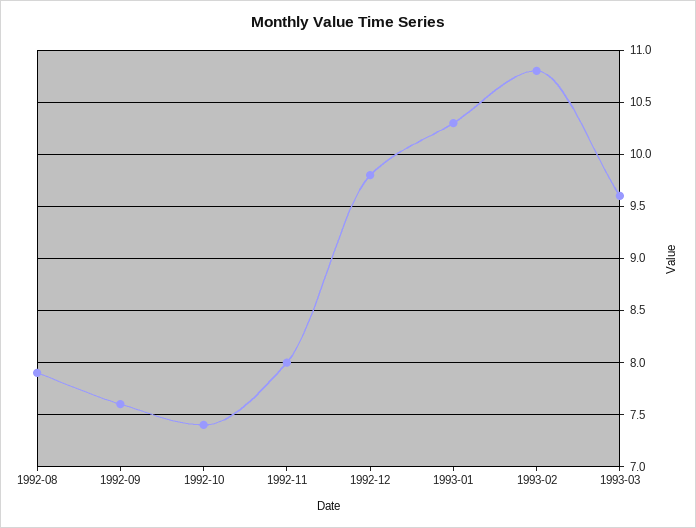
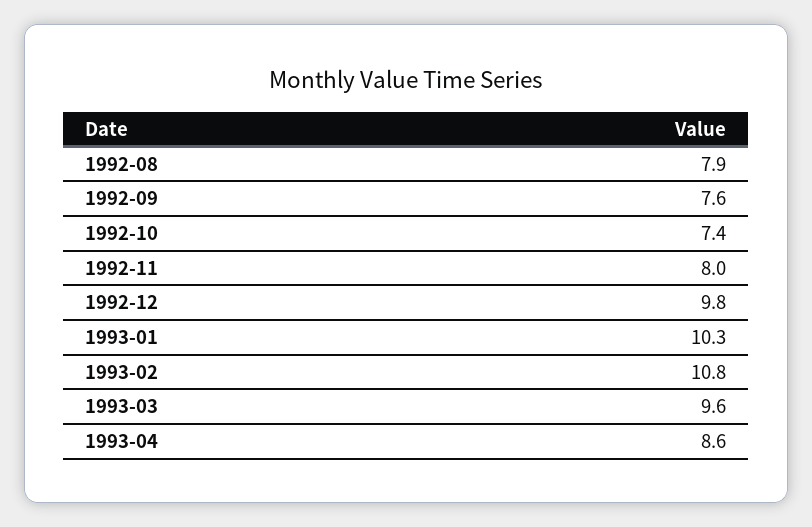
1993-04: none -> 8.6

